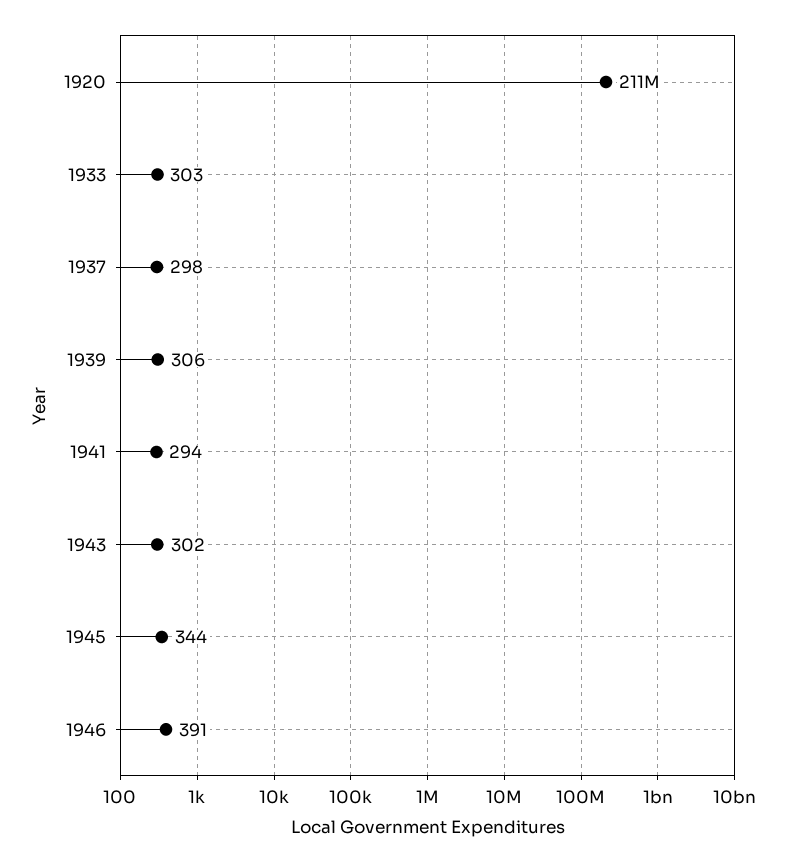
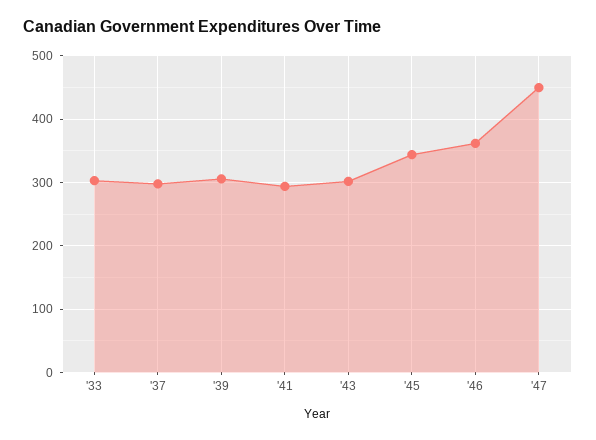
1920: 211000000 -> none
1946: 391 -> 360
'47: none -> 450

